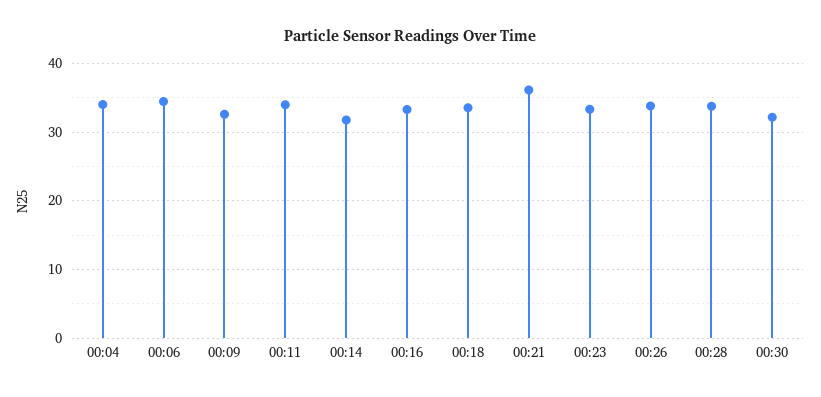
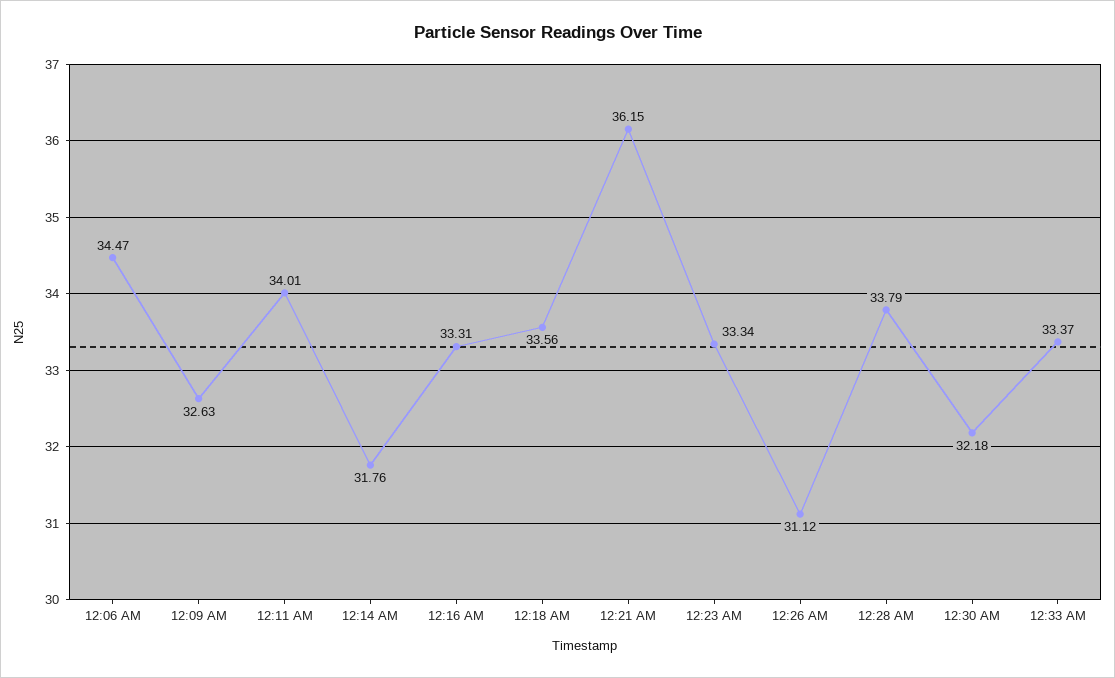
00:04: 34 -> none
00:26: 34 -> 31.12
12:33 AM: none -> 33.37

